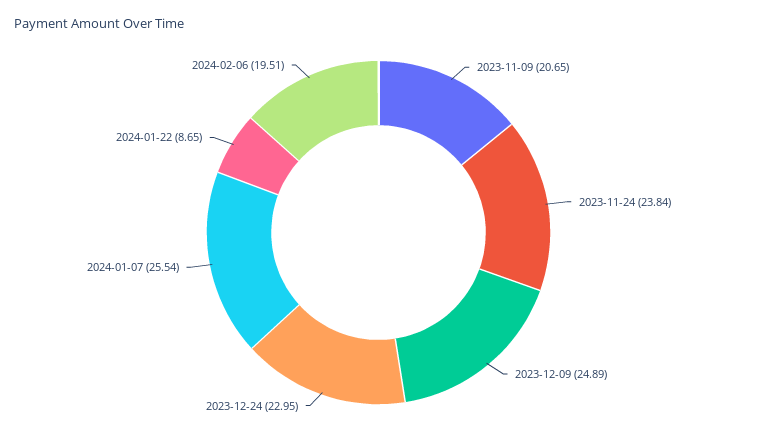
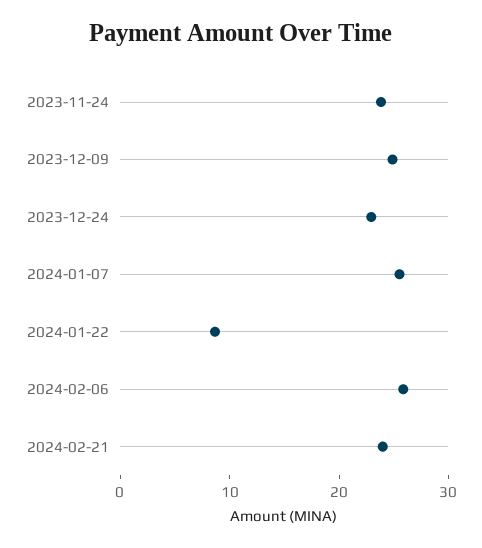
2023-11-09: 20.65 -> none
2024-02-06: 19.51 -> 26
2024-02-21: none -> 24

